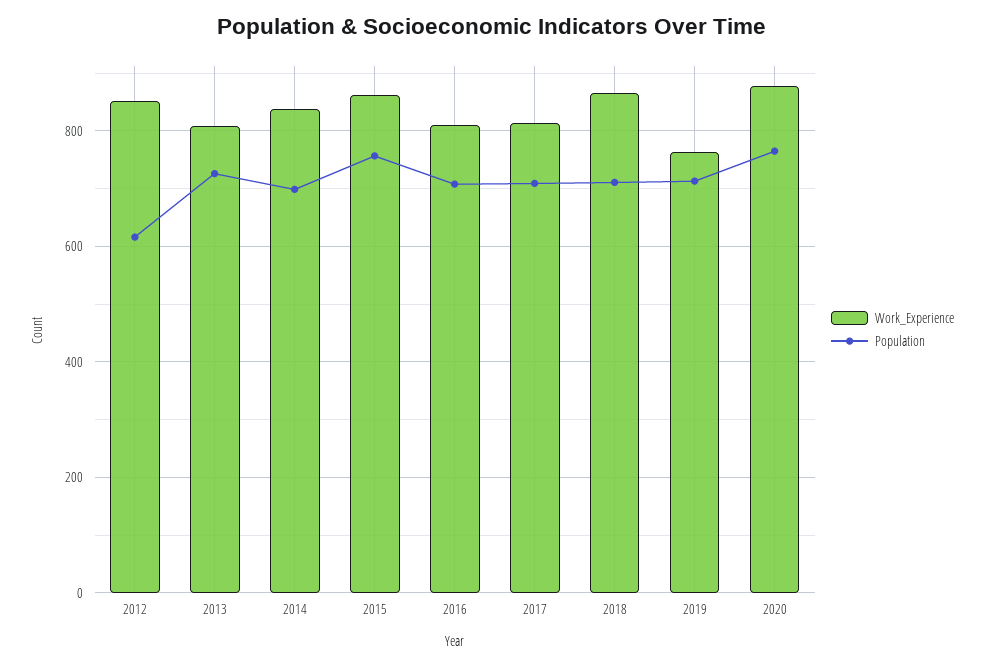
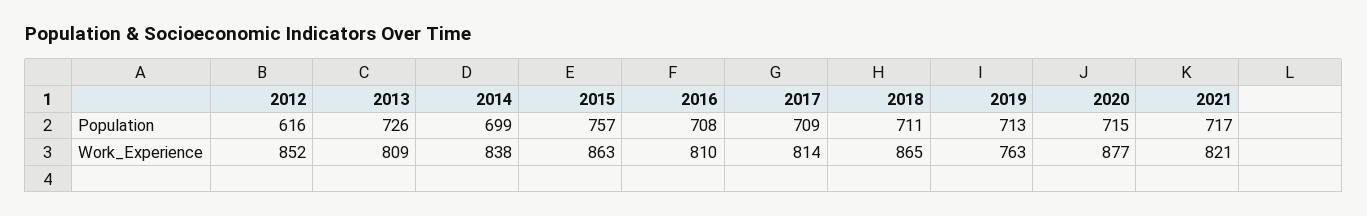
Population, 2020: 760 -> 715
Population, 2021: none -> 717
Work_Experience, 2021: none -> 821

